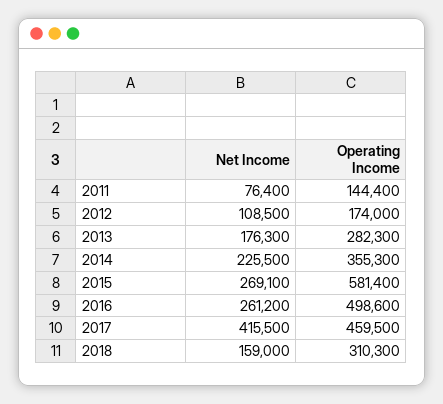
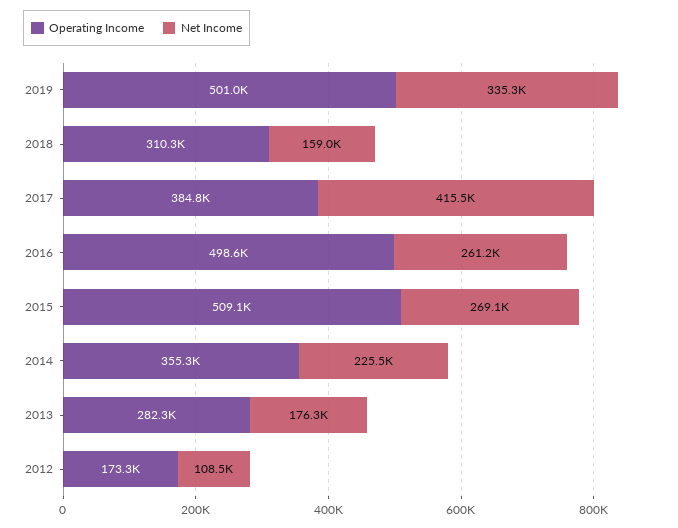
Net Income, 2011: 76400 -> none
Operating Income, 2011: 144400 -> none
Operating Income, 2012: 174000 -> 173300
Operating Income, 2015: 581400 -> 509100
Operating Income, 2017: 459500 -> 384800
Operating Income, 2019: none -> 501000
Net Income, 2019: none -> 335300

